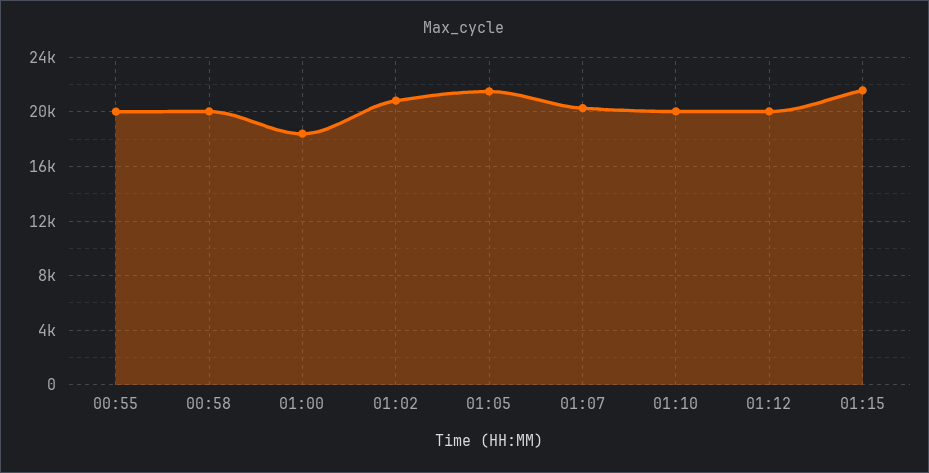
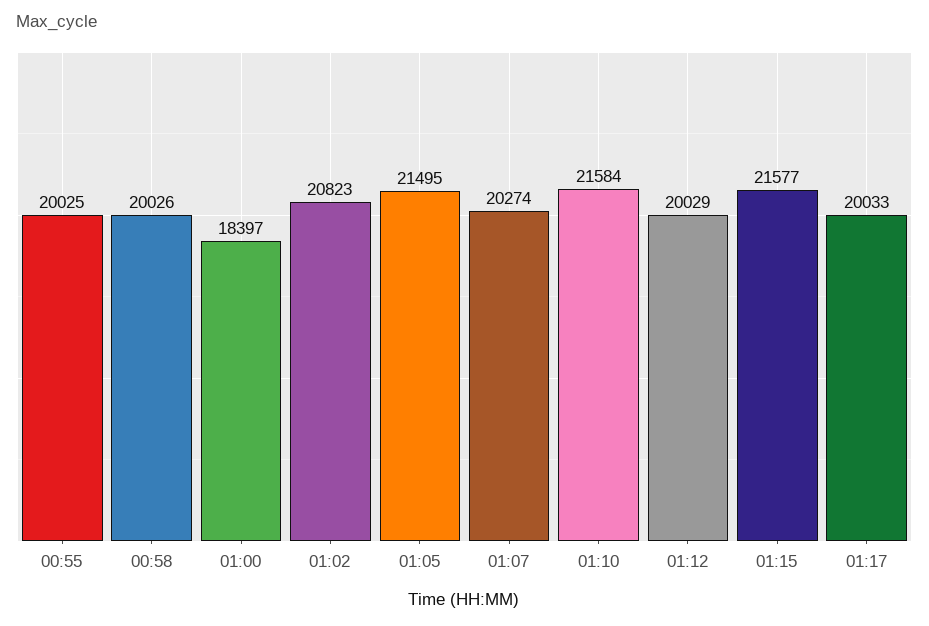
01:10: 20000 -> 21584
01:17: none -> 20033

